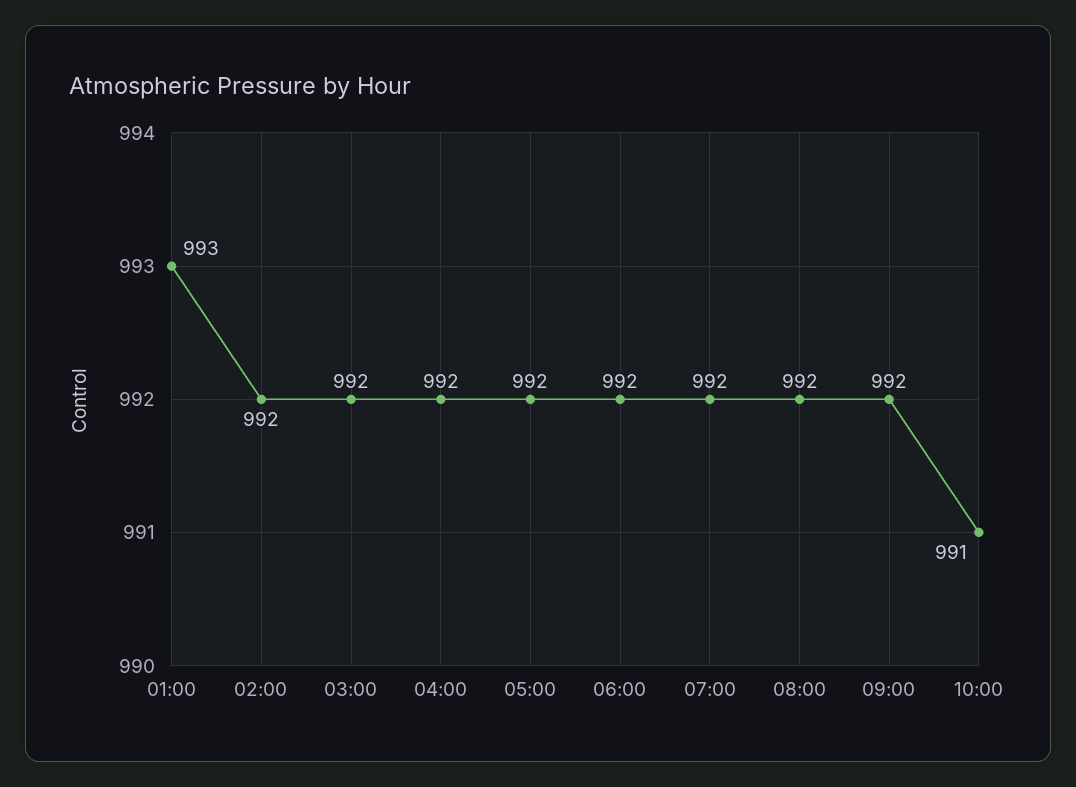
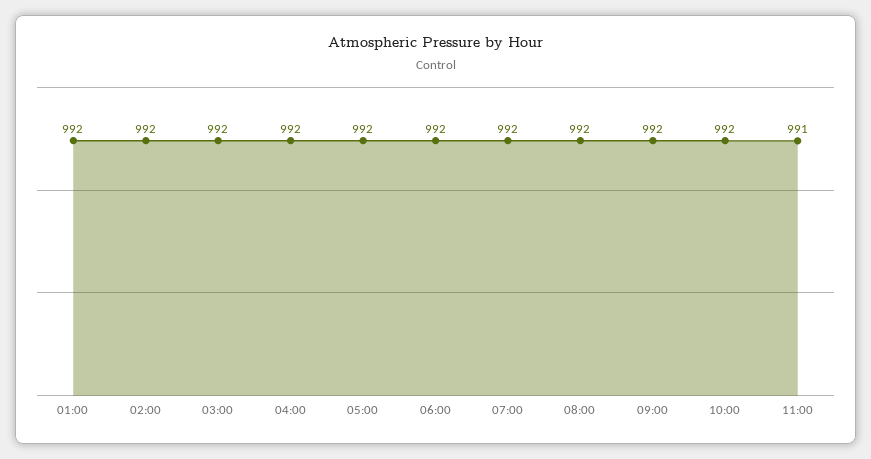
01:00: 993 -> 992
10:00: 991 -> 992
11:00: none -> 991

